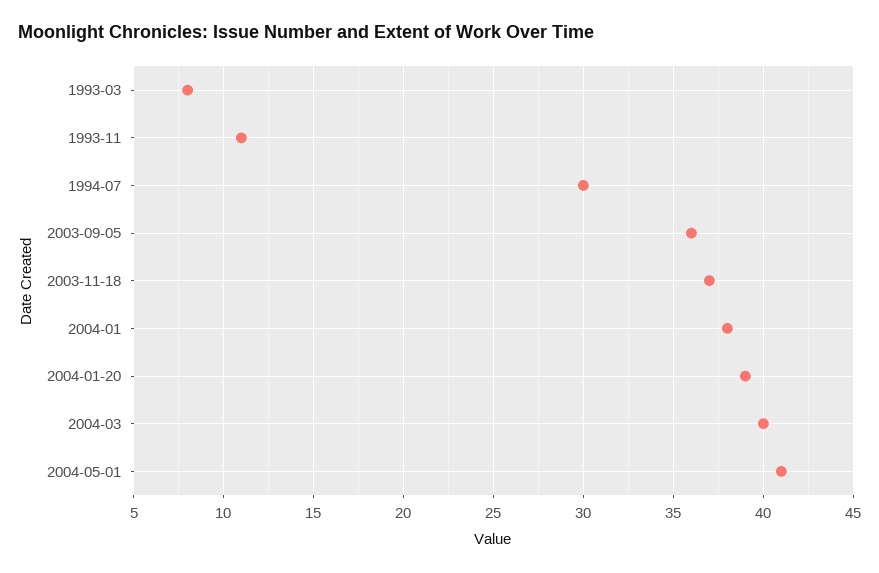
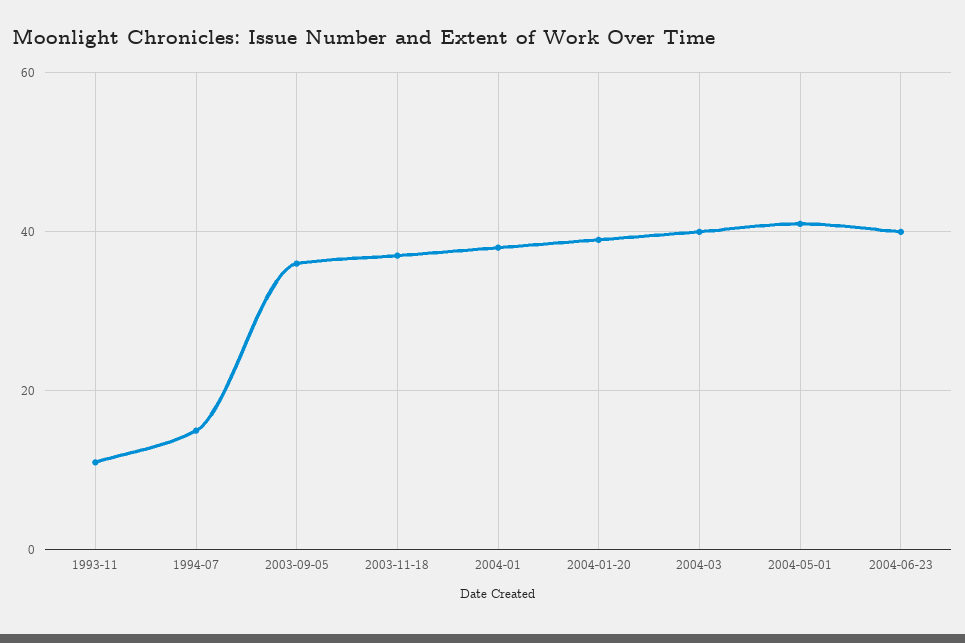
1993-03: 8 -> none
1994-07: 30 -> 15
2004-06-23: none -> 40

